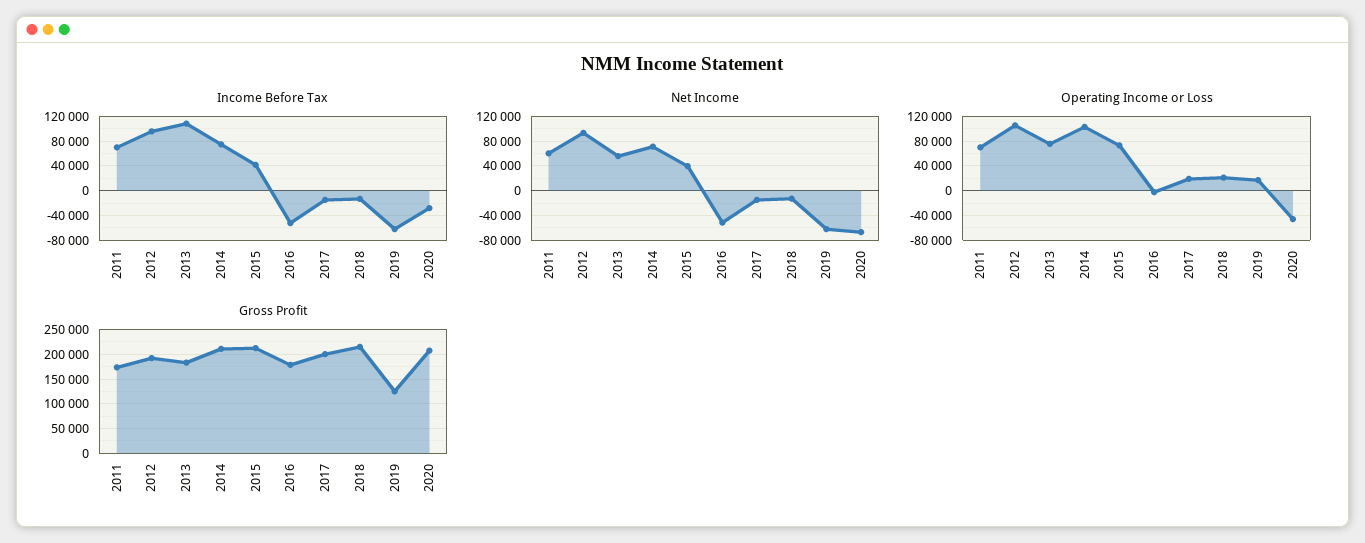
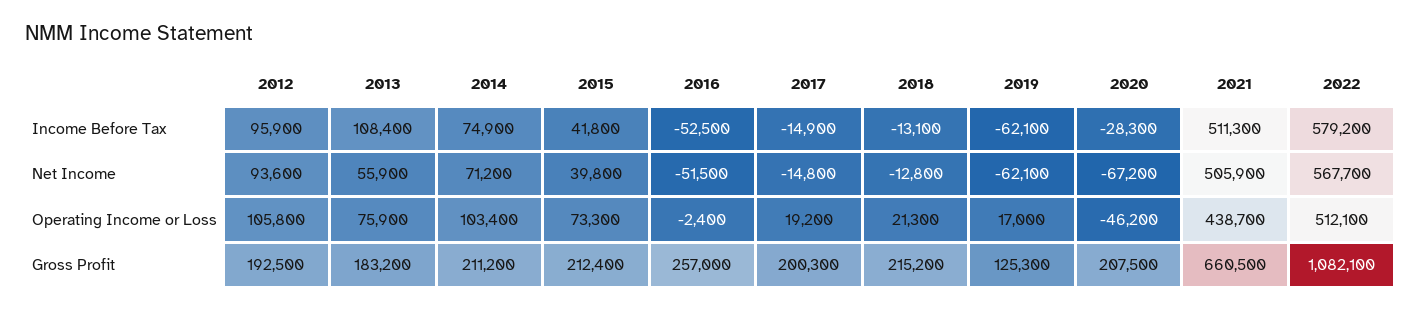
Income Before Tax, 2011: 70000 -> none
Net Income, 2011: 60000 -> none
Operating Income or Loss, 2011: 70000 -> none
Gross Profit, 2011: 175000 -> none
Gross Profit, 2016: 175000 -> 257000
Income Before Tax, 2021: none -> 511300
Income Before Tax, 2022: none -> 579200
Net Income, 2021: none -> 505900
Net Income, 2022: none -> 567700
Operating Income or Loss, 2021: none -> 438700
Operating Income or Loss, 2022: none -> 512100
Gross Profit, 2021: none -> 660500
Gross Profit, 2022: none -> 1082100

